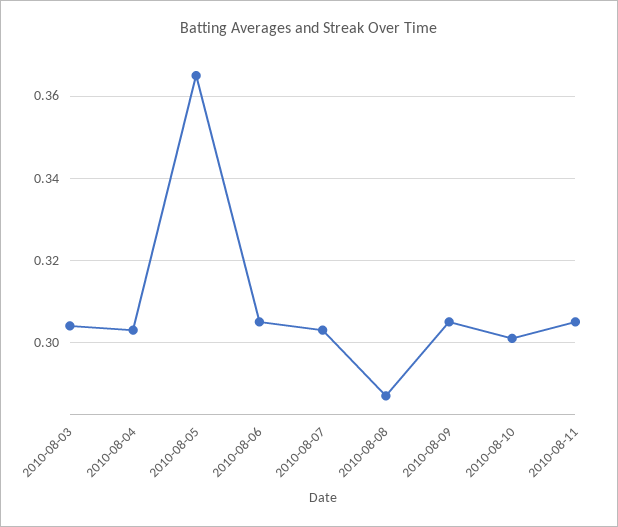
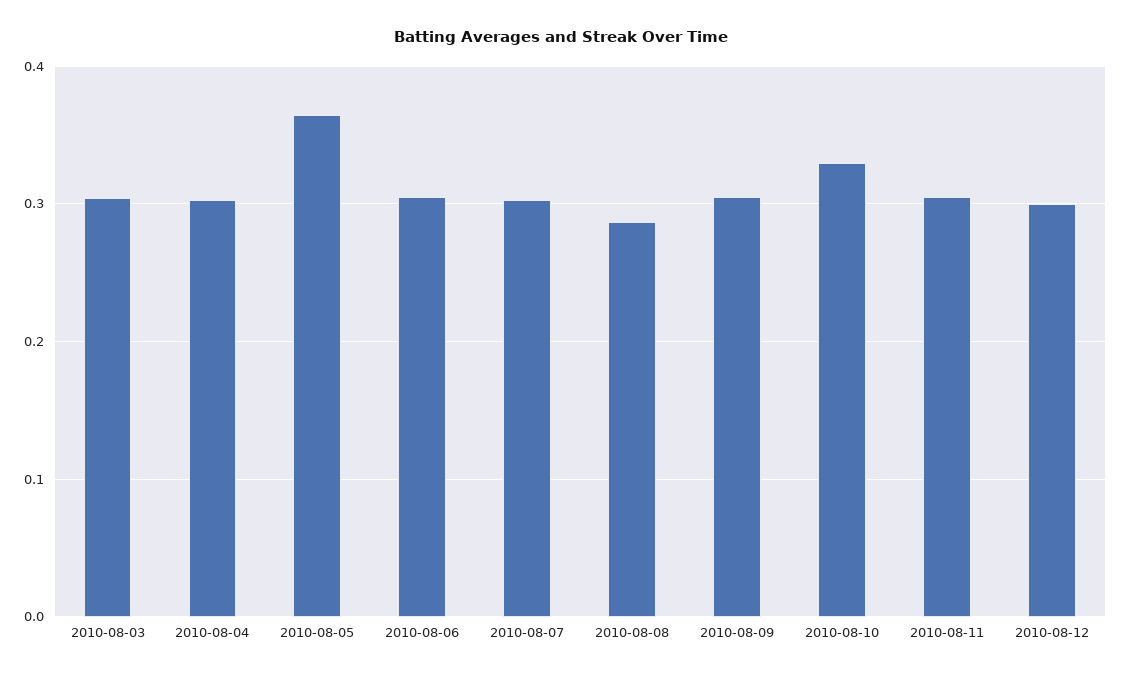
2010-08-10: 0.3 -> 0.33
2010-08-12: none -> 0.3

